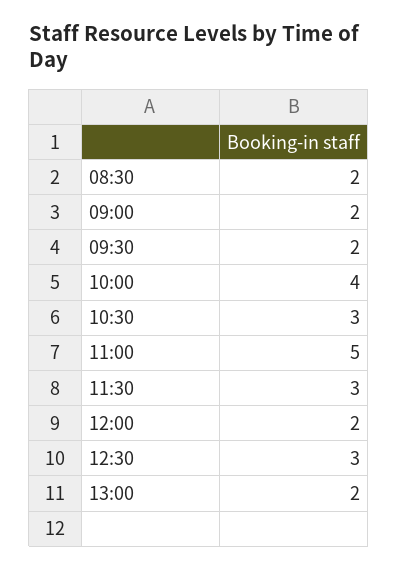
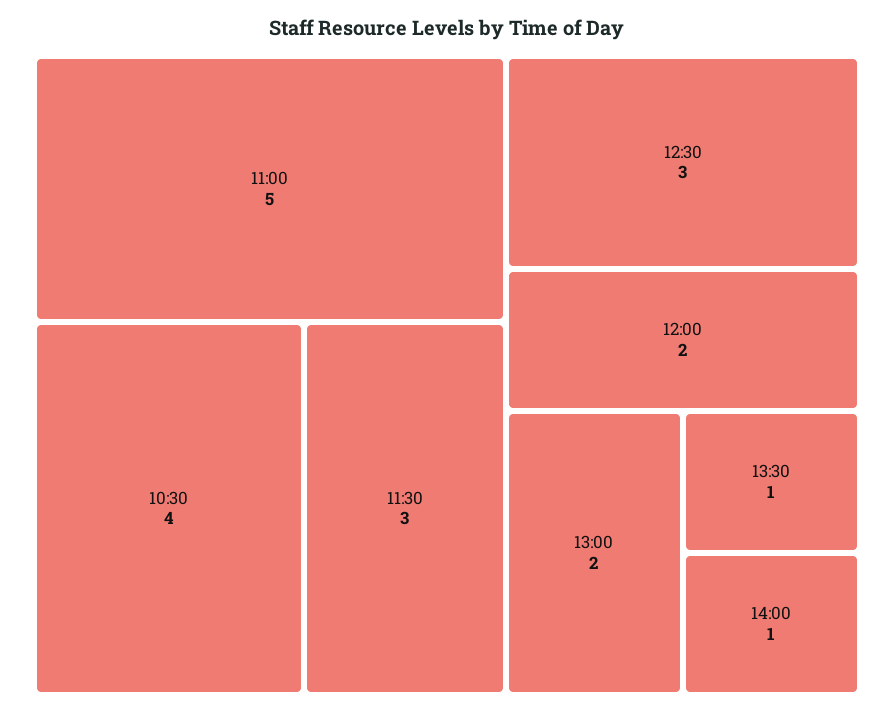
08:30: 2 -> none
09:00: 2 -> none
09:30: 2 -> none
10:00: 4 -> none
10:30: 3 -> 4
13:30: none -> 1
14:00: none -> 1

